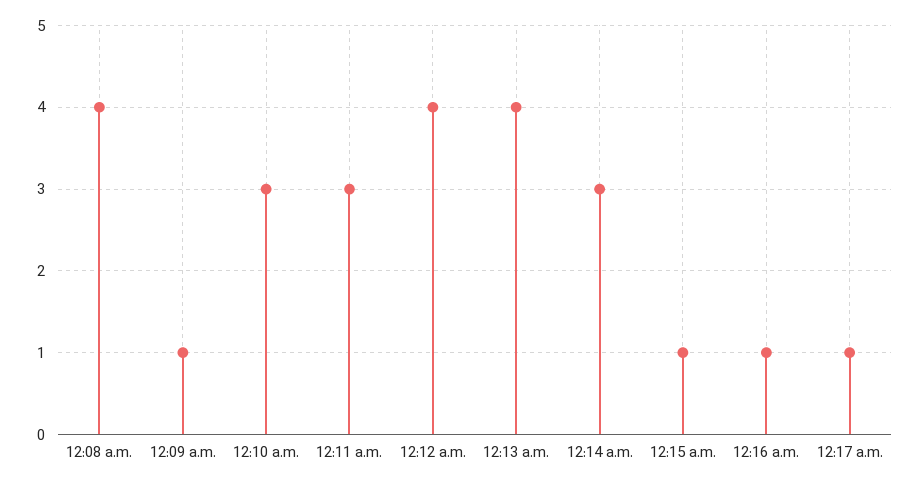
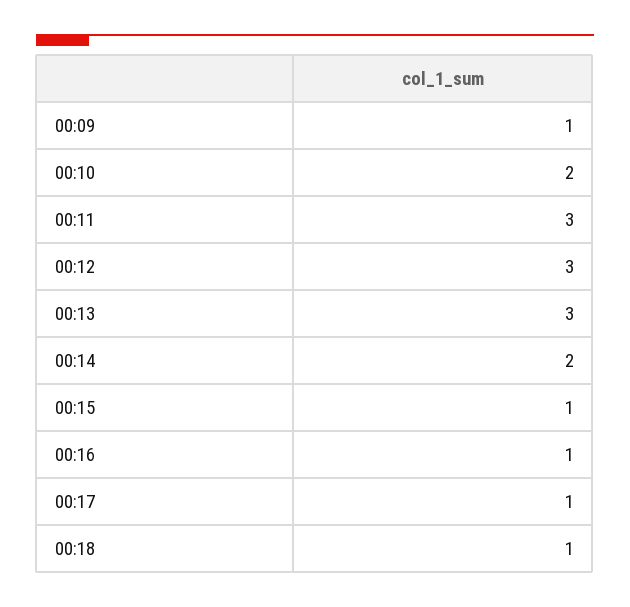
12:08 a.m.: 4 -> none
12:10 a.m.: 3 -> 2
12:12 a.m.: 4 -> 3
12:13 a.m.: 4 -> 3
12:14 a.m.: 3 -> 2
00:18: none -> 1

